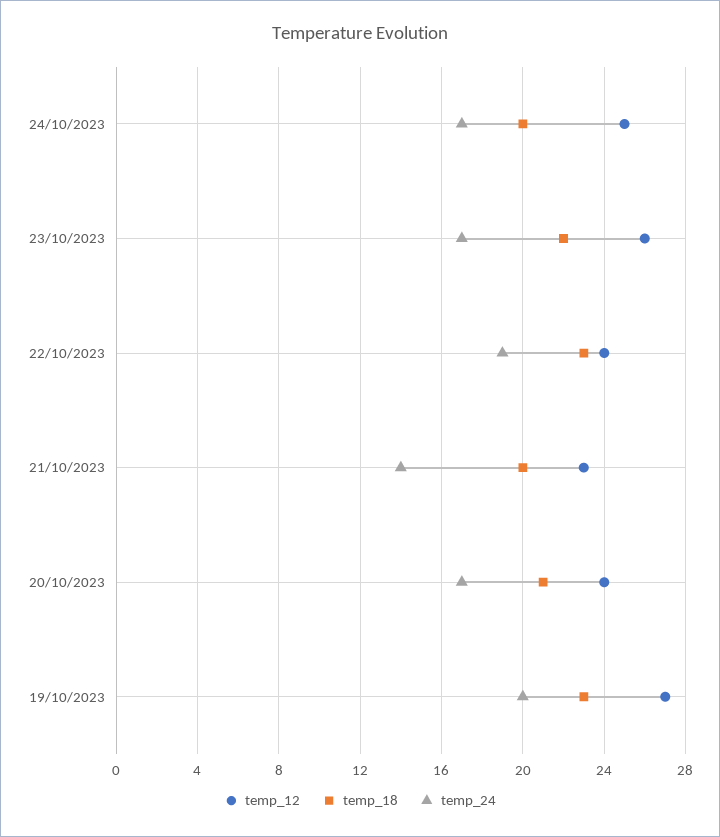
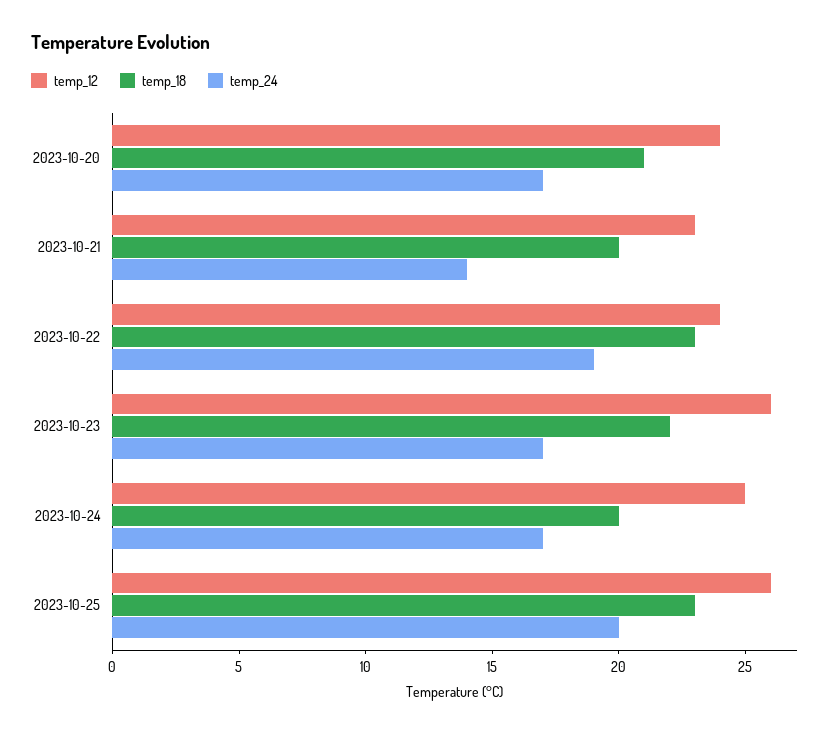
temp_12, 19/10/2023: 27 -> none
temp_18, 19/10/2023: 23 -> none
temp_24, 19/10/2023: 20 -> none
temp_12, 2023-10-25: none -> 26
temp_18, 2023-10-25: none -> 23
temp_24, 2023-10-25: none -> 20

